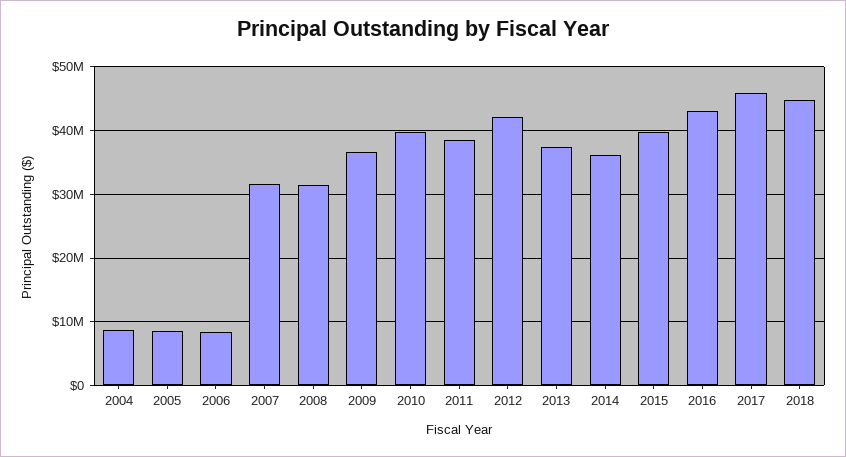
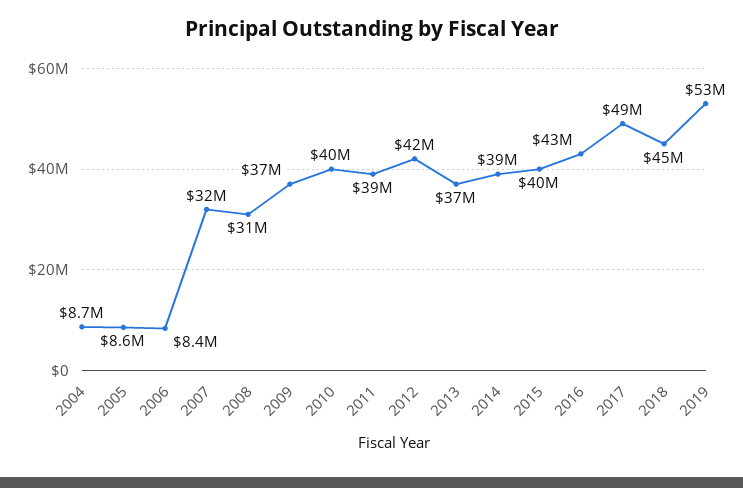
2014: 36000000 -> 39000000
2017: 46000000 -> 49000000
2019: none -> 53000000

